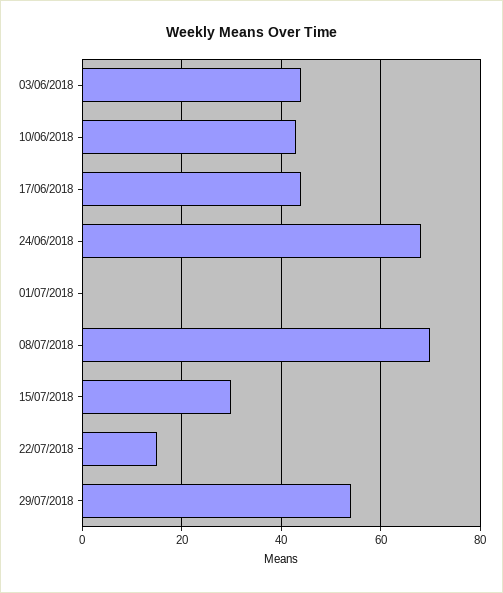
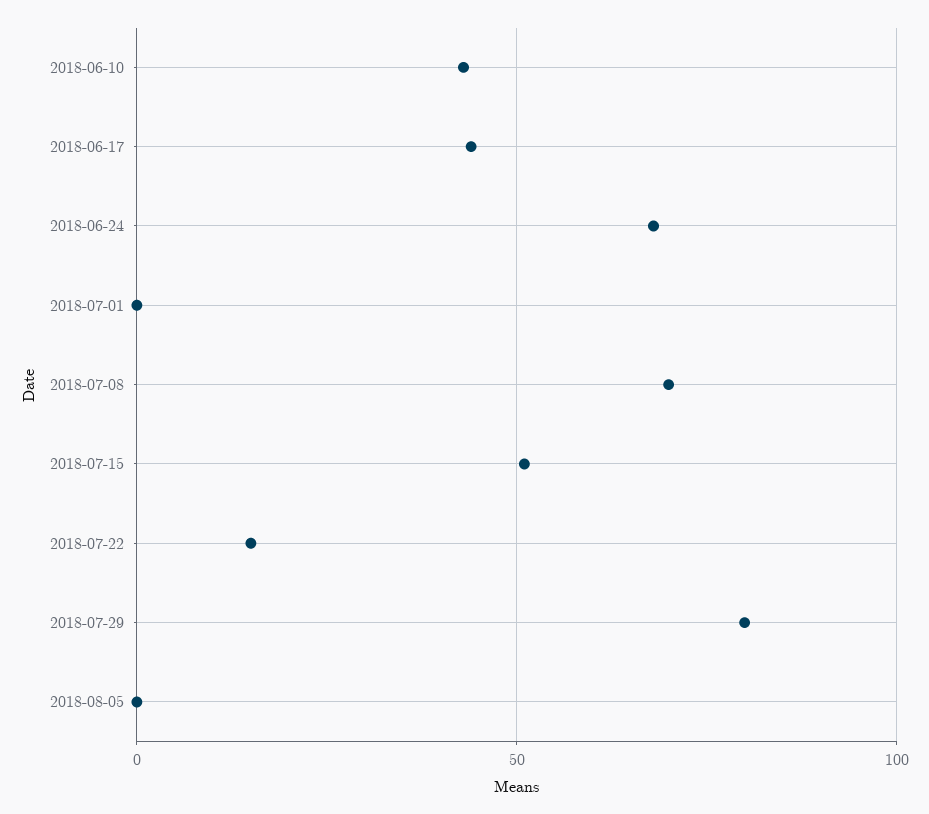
03/06/2018: 45 -> none
15/07/2018: 30 -> 50
29/07/2018: 55 -> 80
2018-08-05: none -> 0

